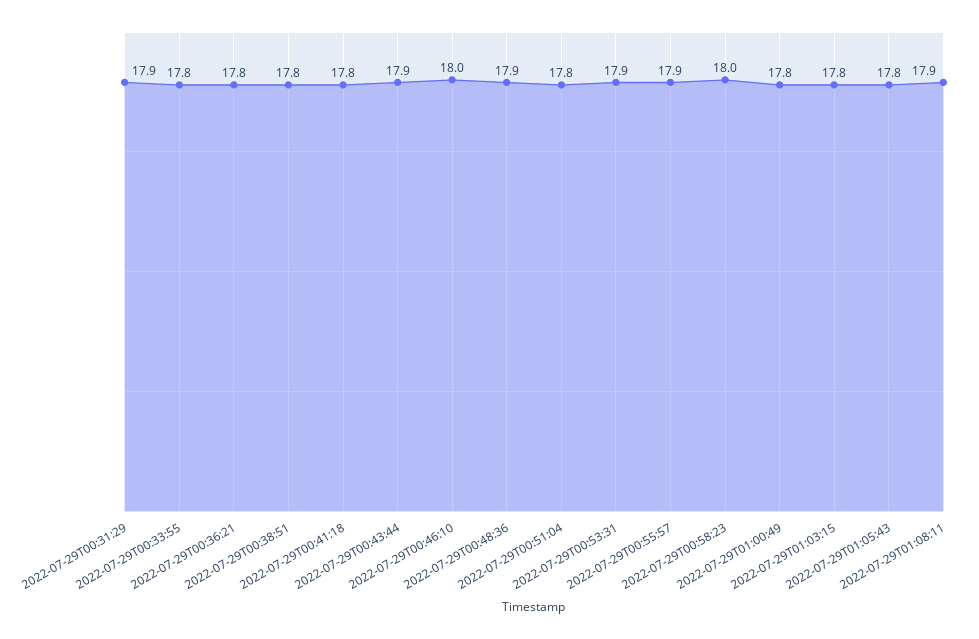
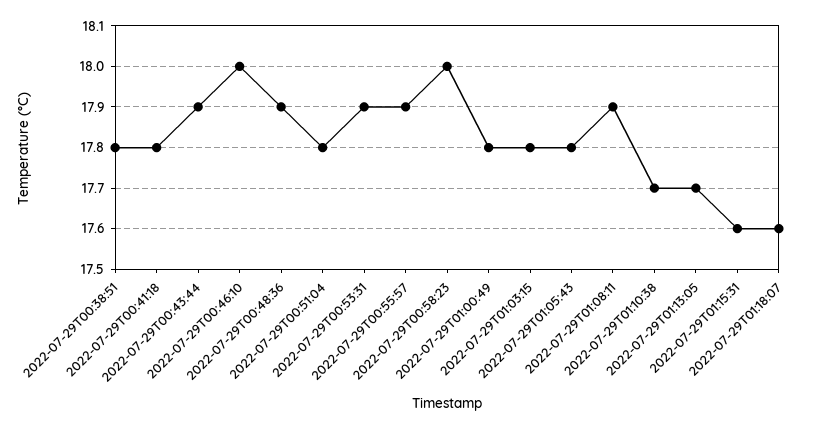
2022-07-29T00:31:29: 17.9 -> none
2022-07-29T00:33:55: 17.8 -> none
2022-07-29T00:36:21: 17.8 -> none
2022-07-29T01:10:38: none -> 17.7
2022-07-29T01:13:05: none -> 17.7
2022-07-29T01:15:31: none -> 17.6
2022-07-29T01:18:07: none -> 17.6

